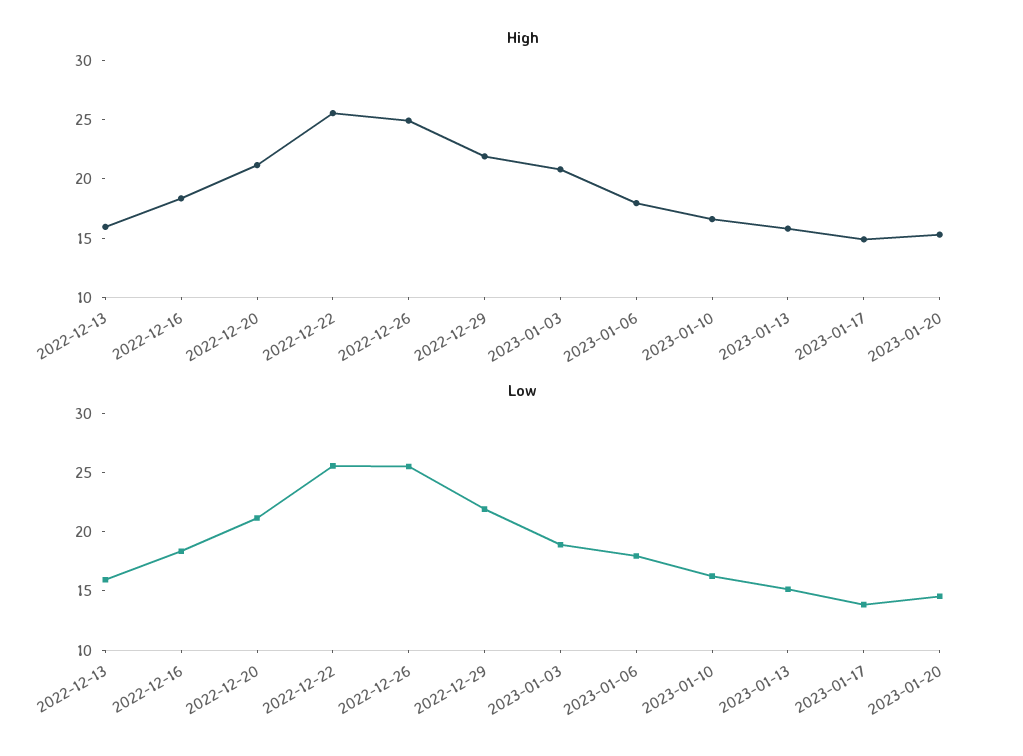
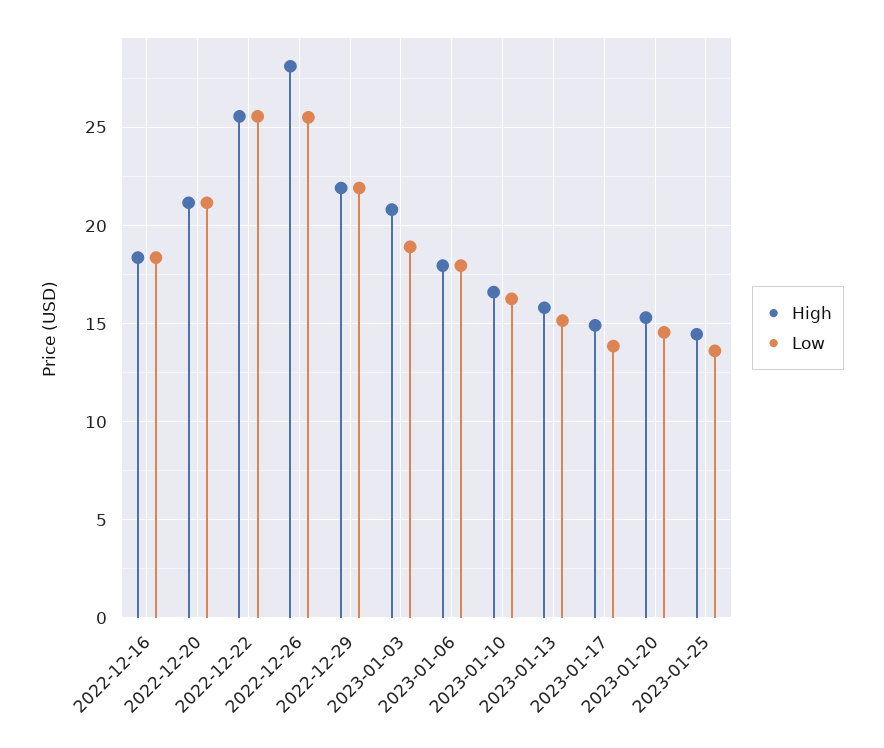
High, 2022-12-13: 16 -> none
High, 2022-12-26: 25 -> 28
Low, 2022-12-13: 16 -> none
High, 2023-01-25: none -> 14.5
Low, 2023-01-25: none -> 13.5

